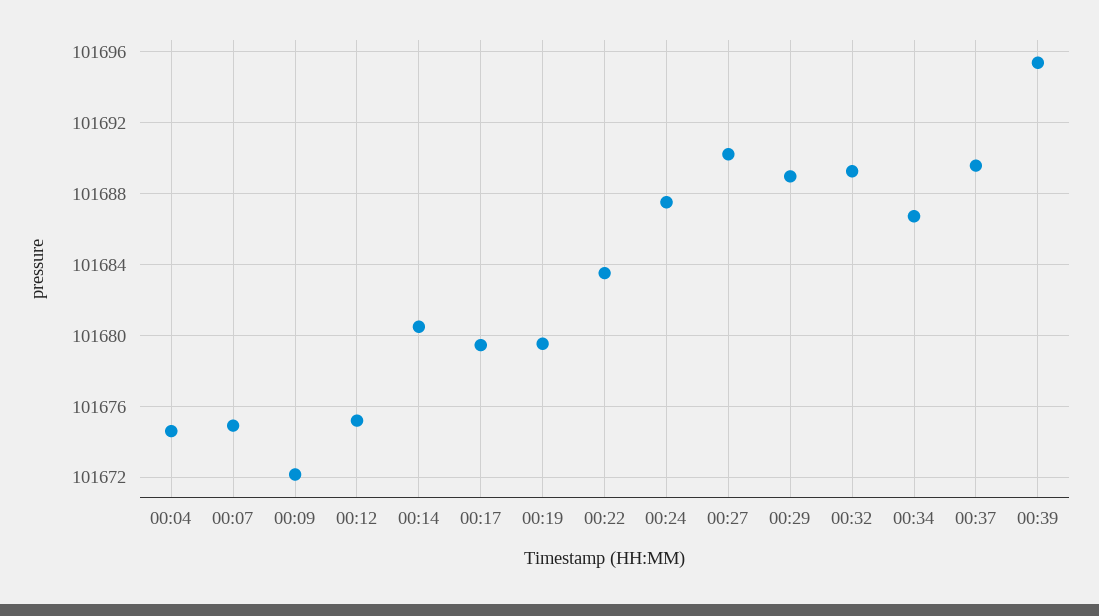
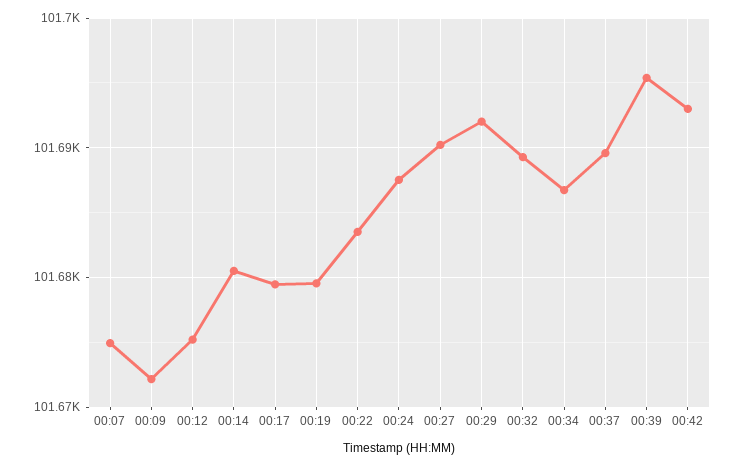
00:04: 101674.5 -> none
00:29: 101689 -> 101692
00:42: none -> 101693

